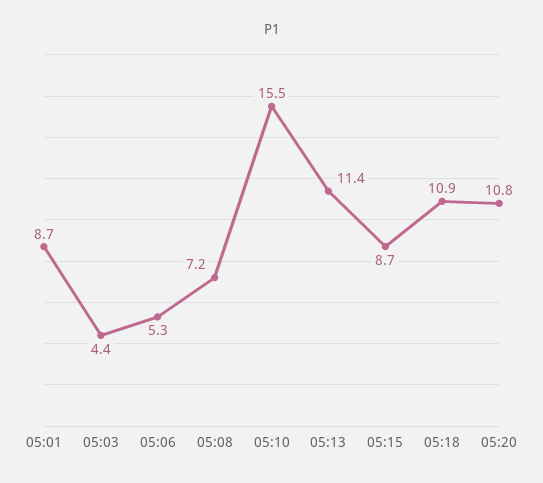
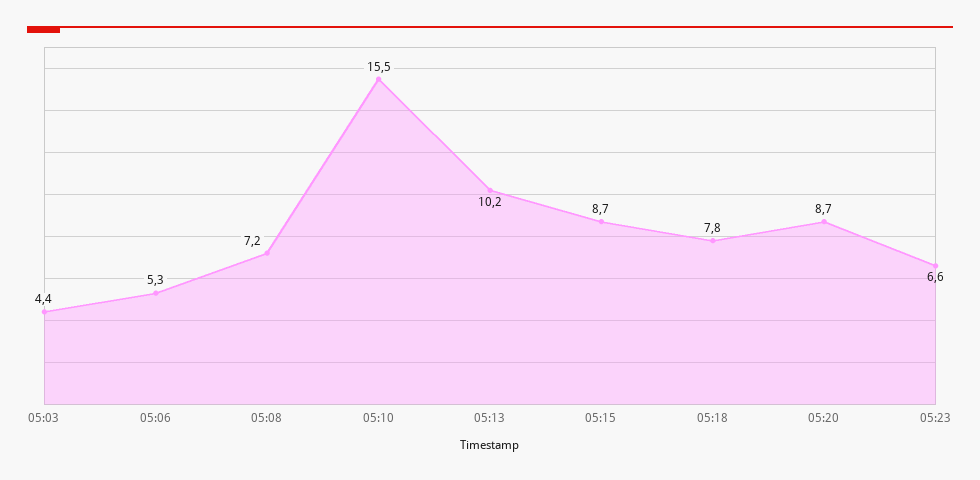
05:01: 8.7 -> none
05:13: 11.4 -> 10.2
05:18: 10.9 -> 7.8
05:20: 10.8 -> 8.7
05:23: none -> 6.6

